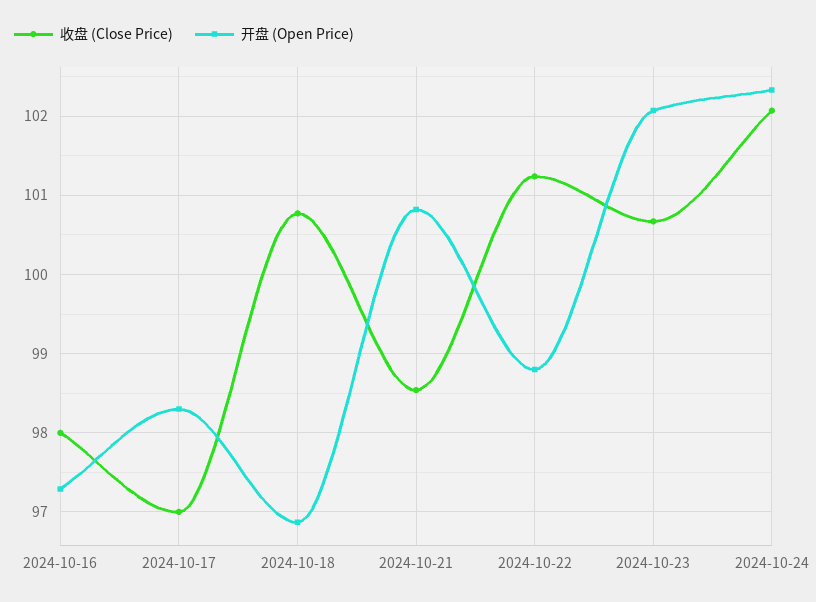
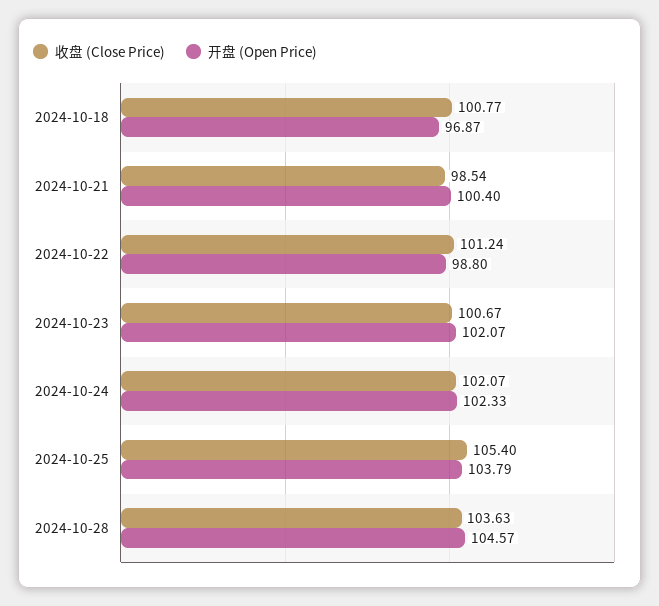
收盘 (Close Price), 2024-10-16: 98 -> none
开盘 (Open Price), 2024-10-16: 97.3 -> none
收盘 (Close Price), 2024-10-17: 97 -> none
开盘 (Open Price), 2024-10-17: 98.3 -> none
开盘 (Open Price), 2024-10-21: 100.8 -> 100.4
收盘 (Close Price), 2024-10-25: none -> 105.4
开盘 (Open Price), 2024-10-25: none -> 103.79
收盘 (Close Price), 2024-10-28: none -> 103.63
开盘 (Open Price), 2024-10-28: none -> 104.57

